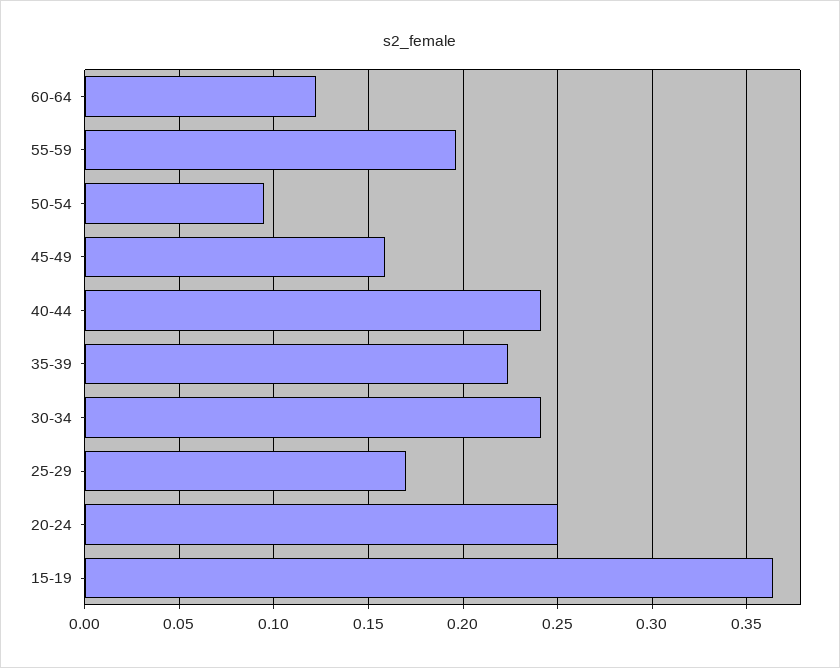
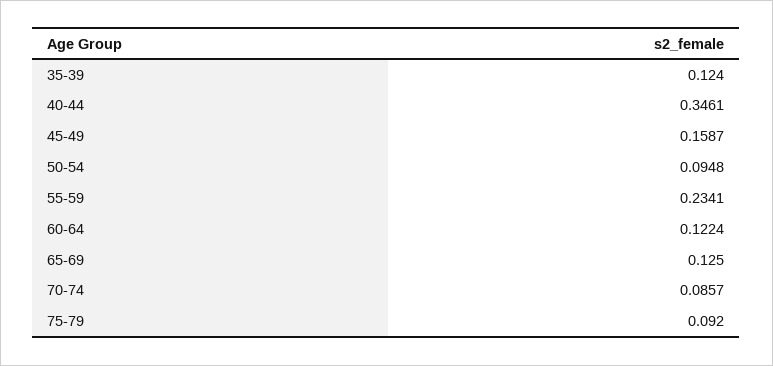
55-59: 0.195 -> 0.2341
40-44: 0.24 -> 0.3461
35-39: 0.225 -> 0.124
30-34: 0.24 -> none
25-29: 0.17 -> none
20-24: 0.25 -> none
15-19: 0.365 -> none
65-69: none -> 0.125
70-74: none -> 0.0857
75-79: none -> 0.092

